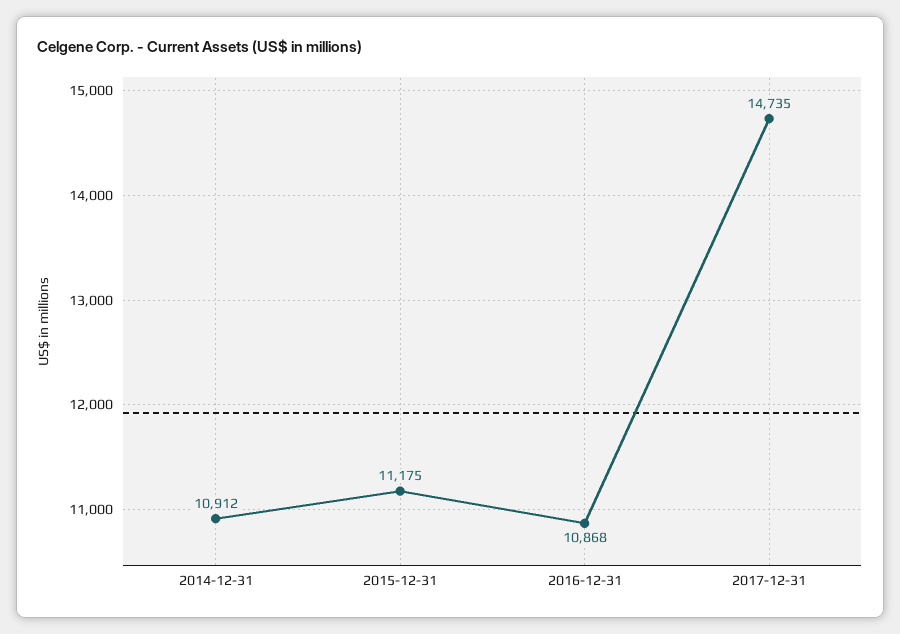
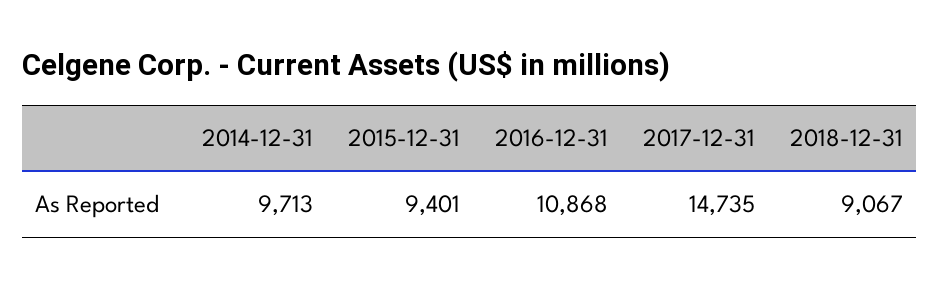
2014-12-31: 10912 -> 9713
2015-12-31: 11175 -> 9401
2018-12-31: none -> 9067

